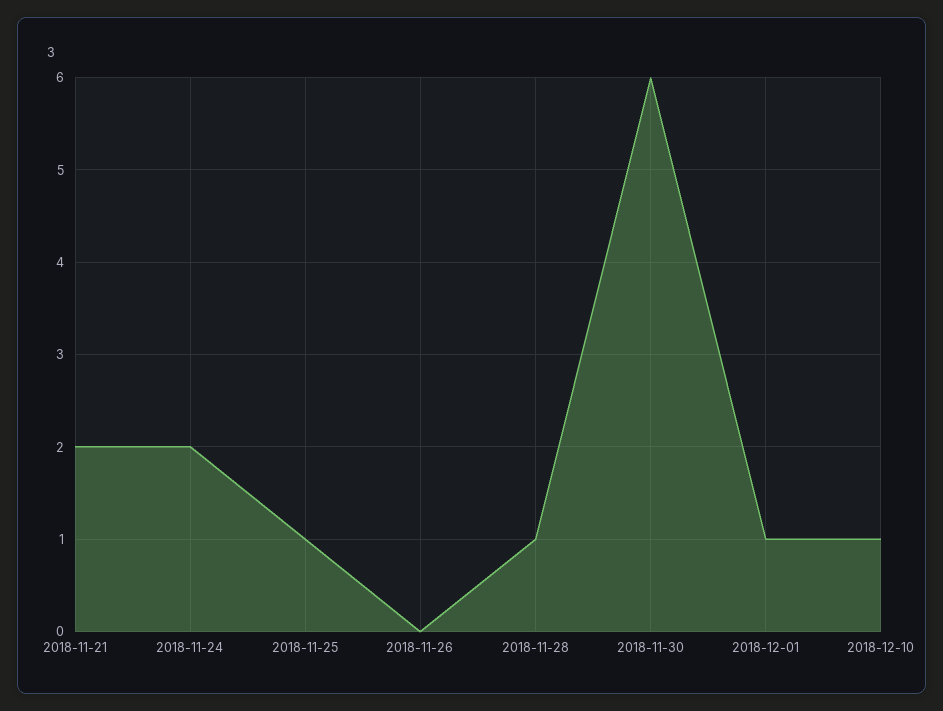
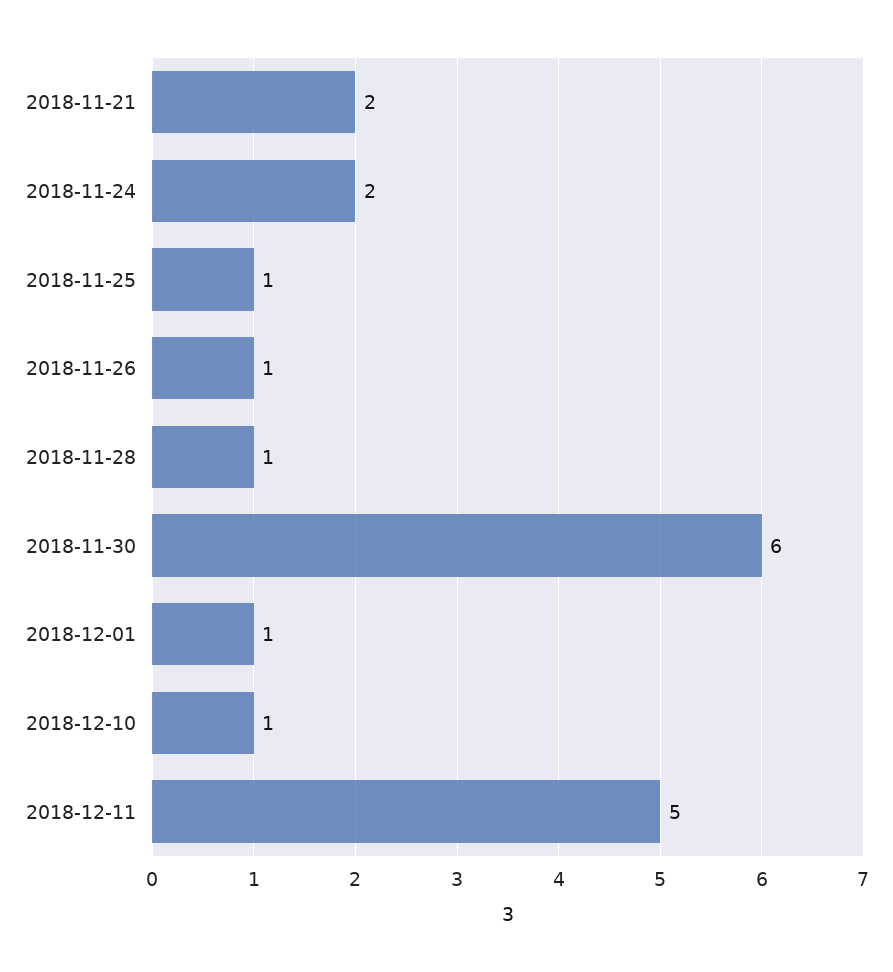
2018-11-26: 0 -> 1
2018-12-11: none -> 5

